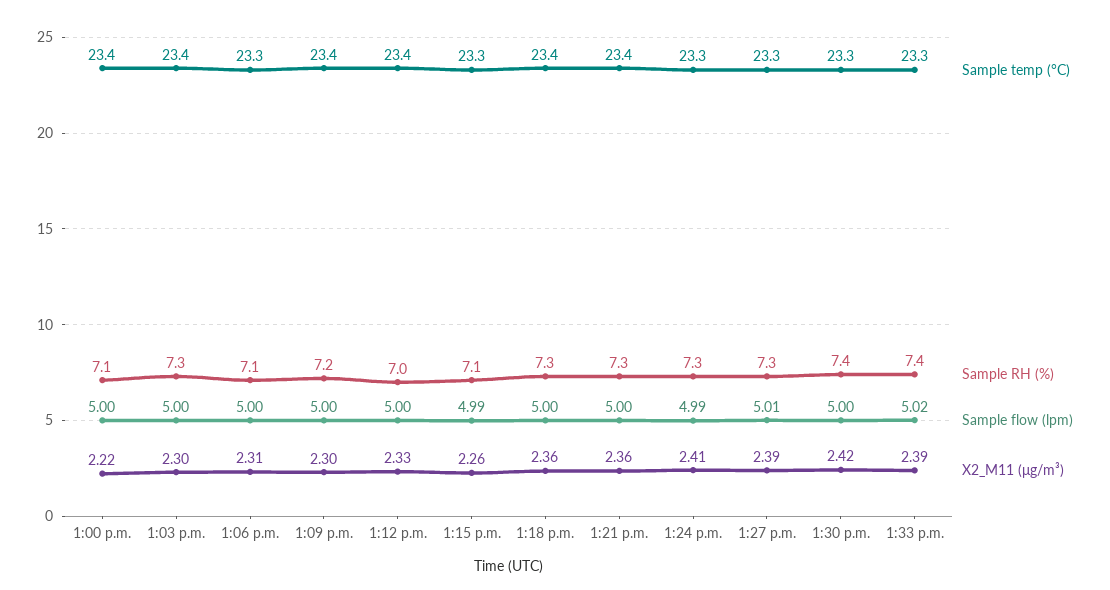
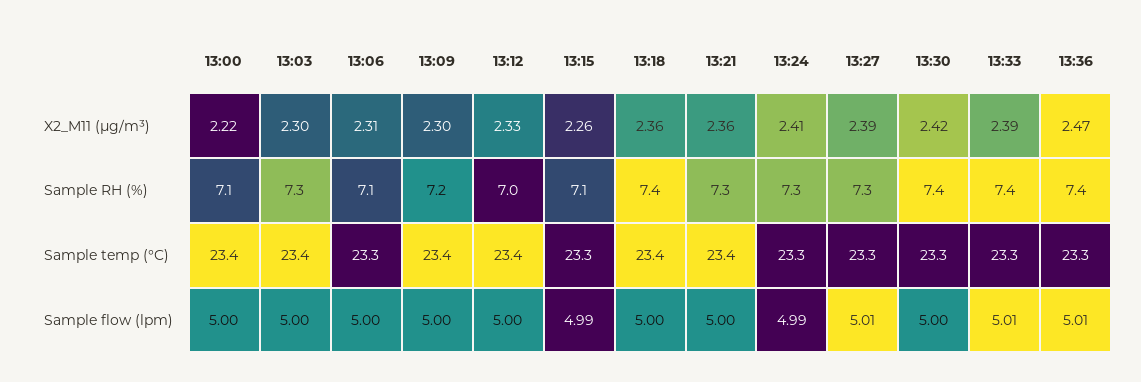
Sample RH (%), 1:18 p.m.: 7.3 -> 7.4
Sample flow (lpm), 1:33 p.m.: 5.02 -> 5.01
X2_M11 (μg/m³), 13:36: none -> 2.47
Sample RH (%), 13:36: none -> 7.4
Sample temp (°C), 13:36: none -> 23.3
Sample flow (lpm), 13:36: none -> 5.01

